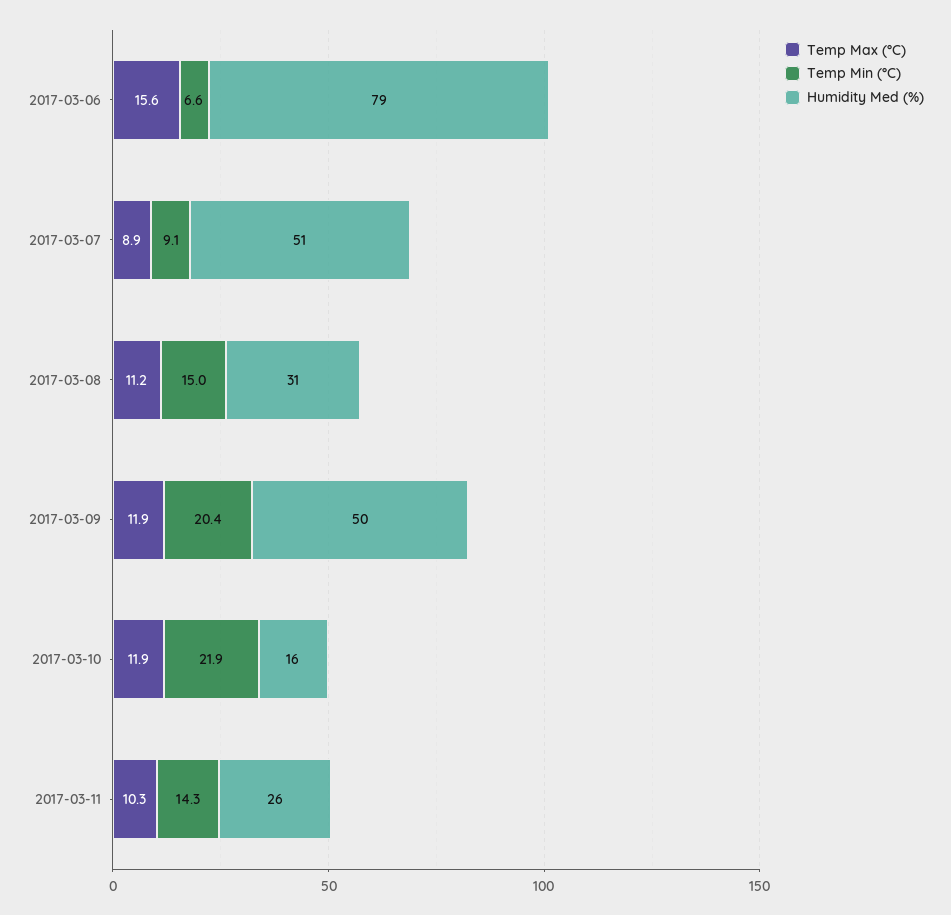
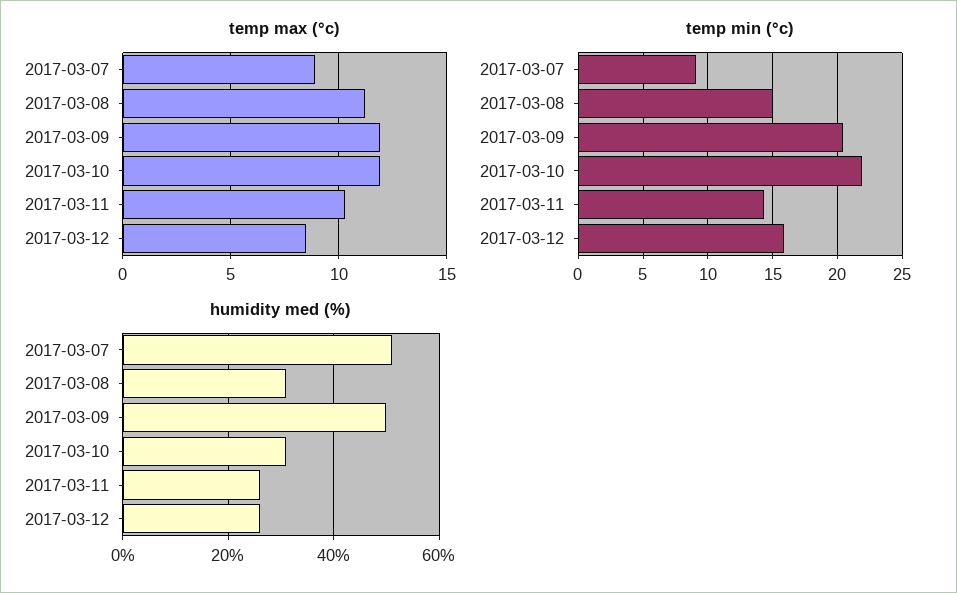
Temp Max (°C), 2017-03-06: 15.6 -> none
Temp Min (°C), 2017-03-06: 6.6 -> none
Humidity Med (%), 2017-03-06: 79 -> none
Humidity Med (%), 2017-03-10: 16 -> 30
Temp Max (°C), 2017-03-12: none -> 8.5
Temp Min (°C), 2017-03-12: none -> 16
Humidity Med (%), 2017-03-12: none -> 25

